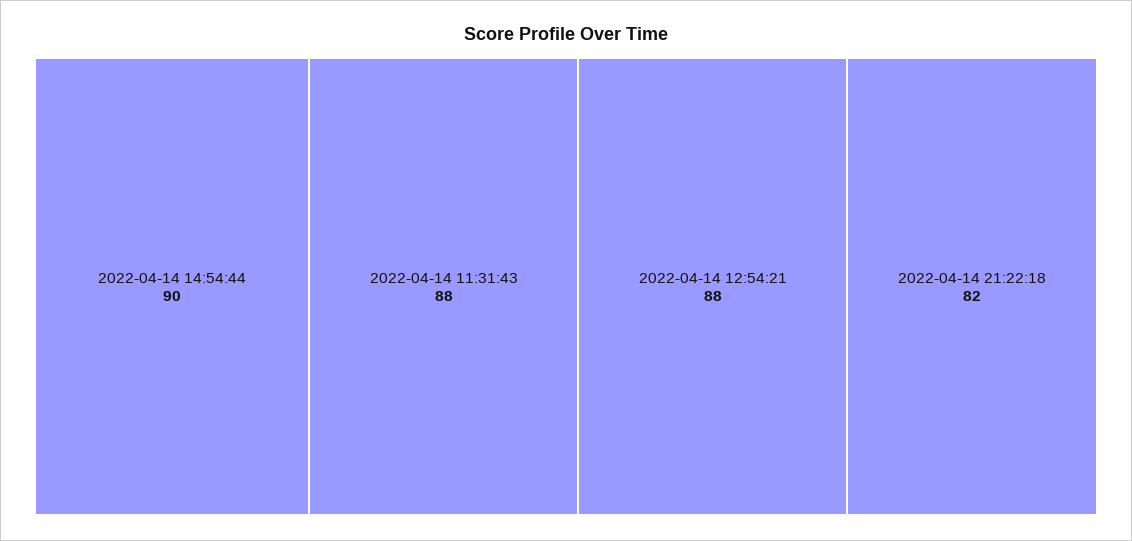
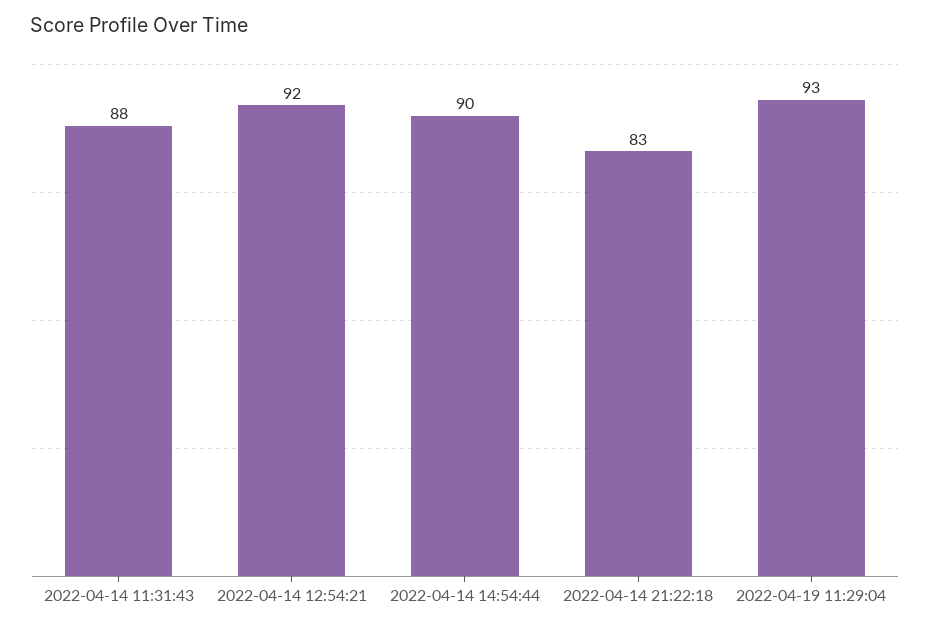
2022-04-14 12:54:21: 88 -> 92
2022-04-14 21:22:18: 82 -> 83
2022-04-19 11:29:04: none -> 93

